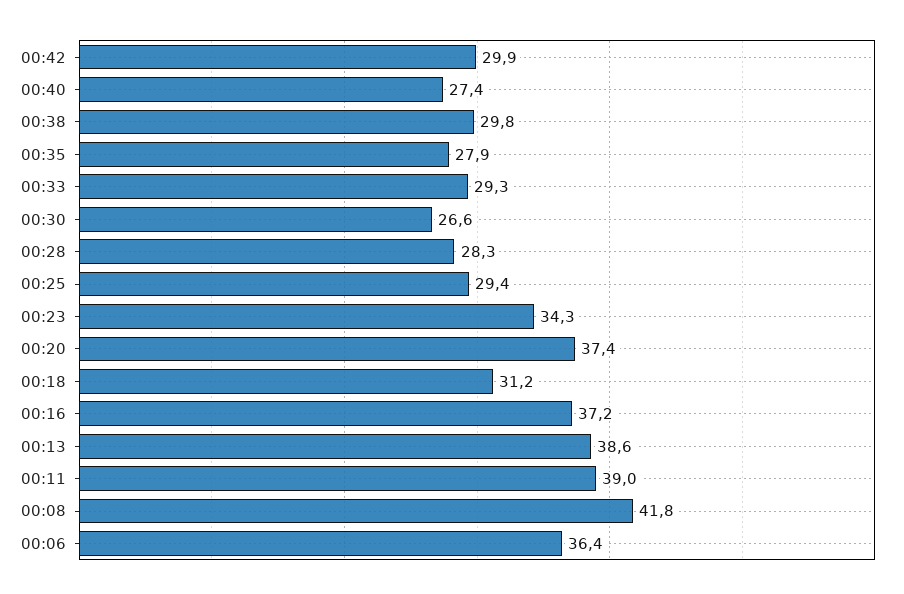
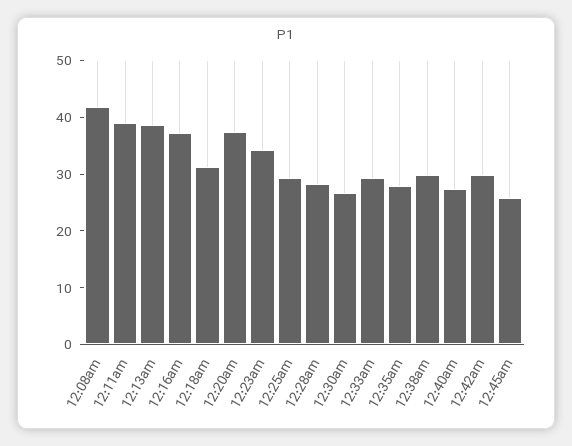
00:06: 36.4 -> none
12:45am: none -> 26

